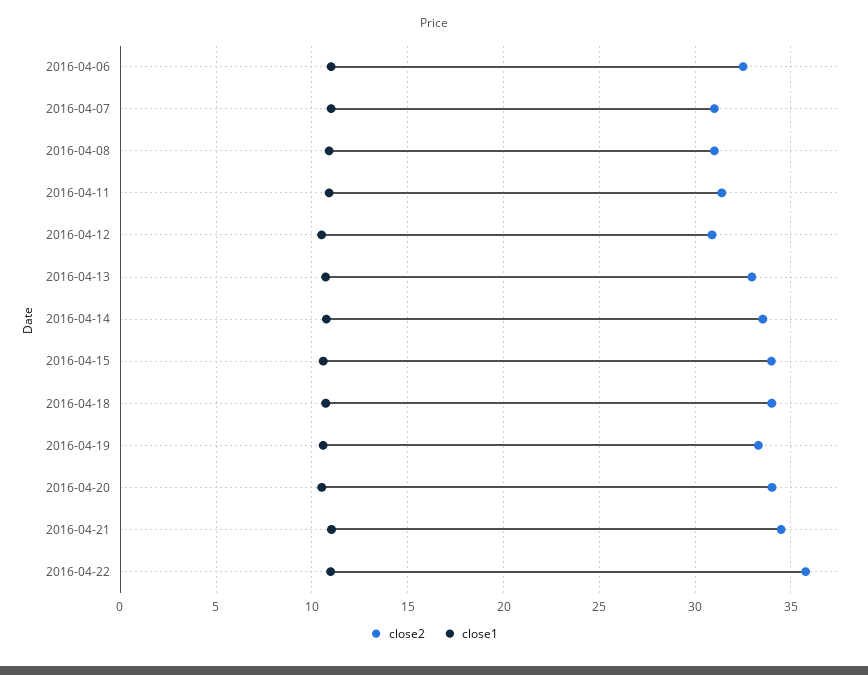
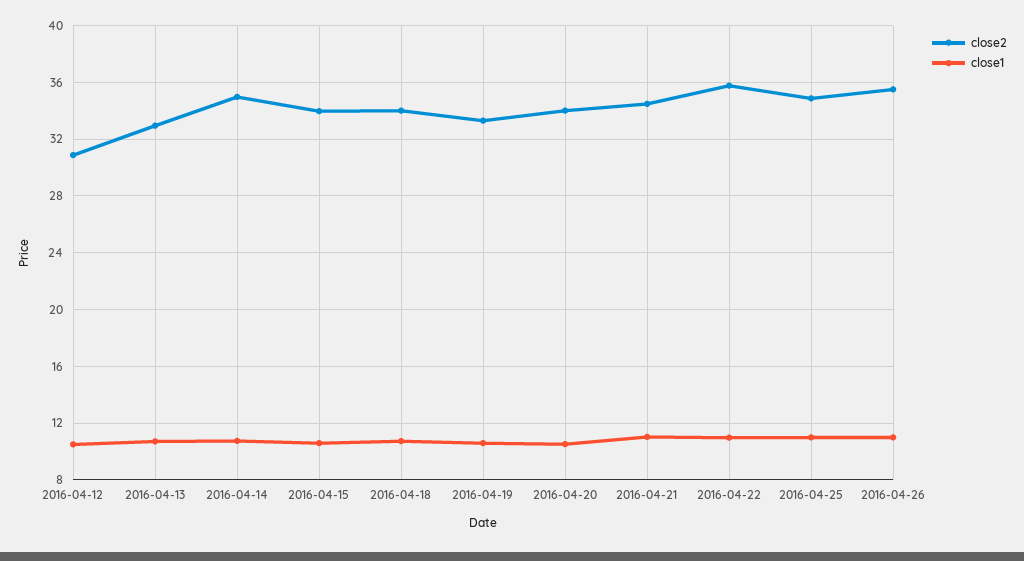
close2, 2016-04-06: 32.5 -> none
close1, 2016-04-06: 11 -> none
close2, 2016-04-07: 31 -> none
close1, 2016-04-07: 11 -> none
close2, 2016-04-08: 31 -> none
close1, 2016-04-08: 11 -> none
close2, 2016-04-11: 31.5 -> none
close1, 2016-04-11: 11 -> none
close2, 2016-04-14: 33.5 -> 35
close2, 2016-04-25: none -> 35
close1, 2016-04-25: none -> 11
close2, 2016-04-26: none -> 35.5
close1, 2016-04-26: none -> 11

